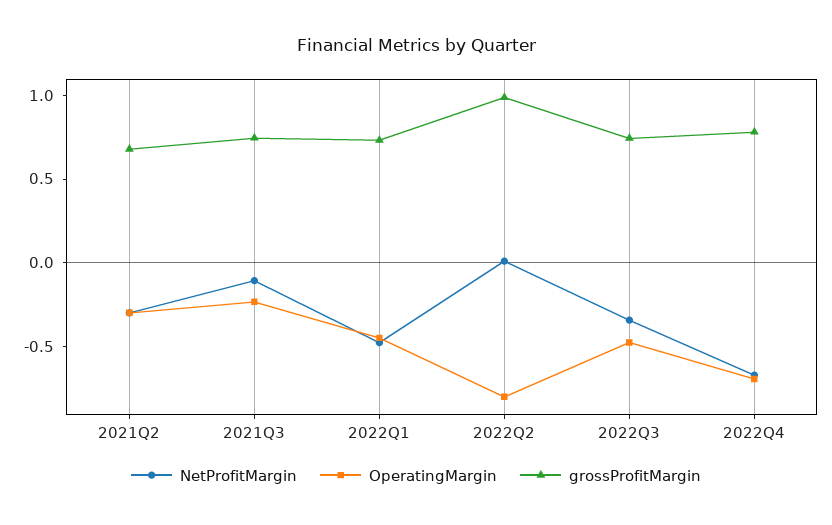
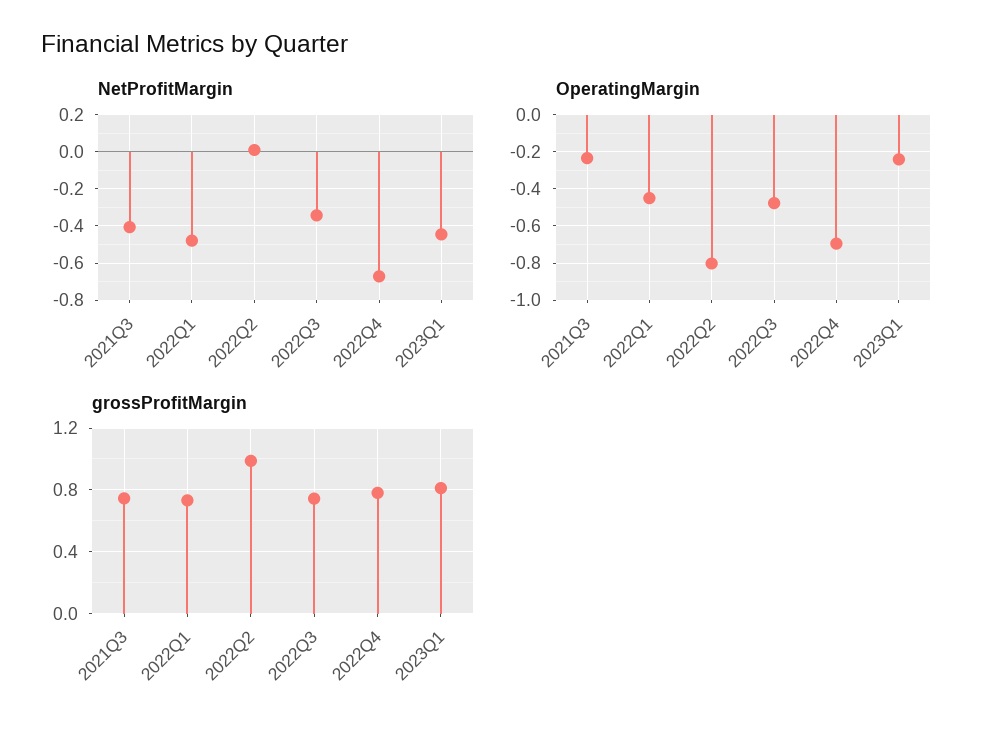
NetProfitMargin, 2021Q2: -0.3 -> none
OperatingMargin, 2021Q2: -0.3 -> none
grossProfitMargin, 2021Q2: 0.7 -> none
NetProfitMargin, 2021Q3: -0.1 -> -0.4
NetProfitMargin, 2023Q1: none -> -0.45
OperatingMargin, 2023Q1: none -> -0.25
grossProfitMargin, 2023Q1: none -> 0.8

